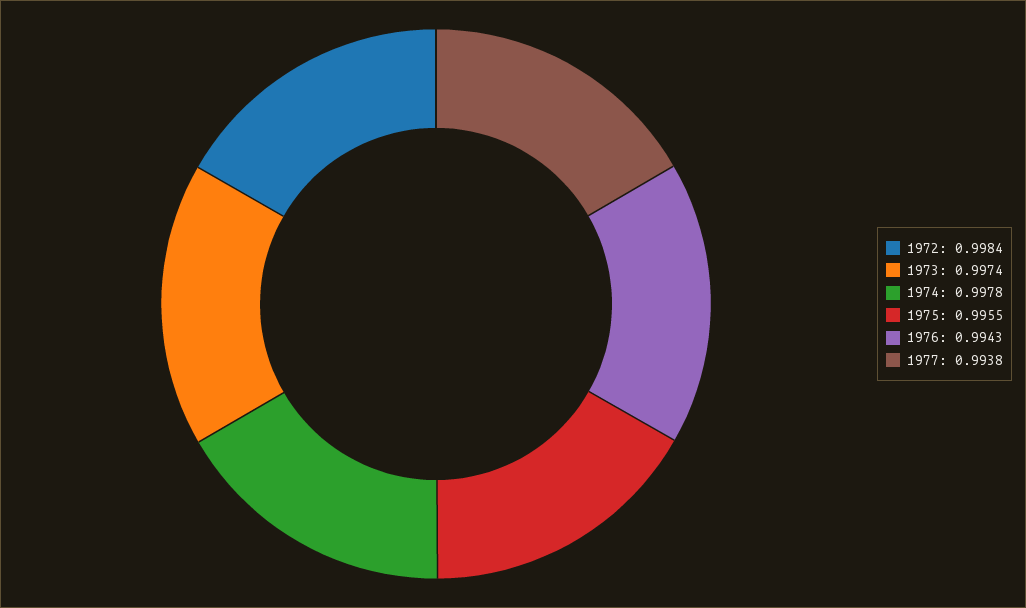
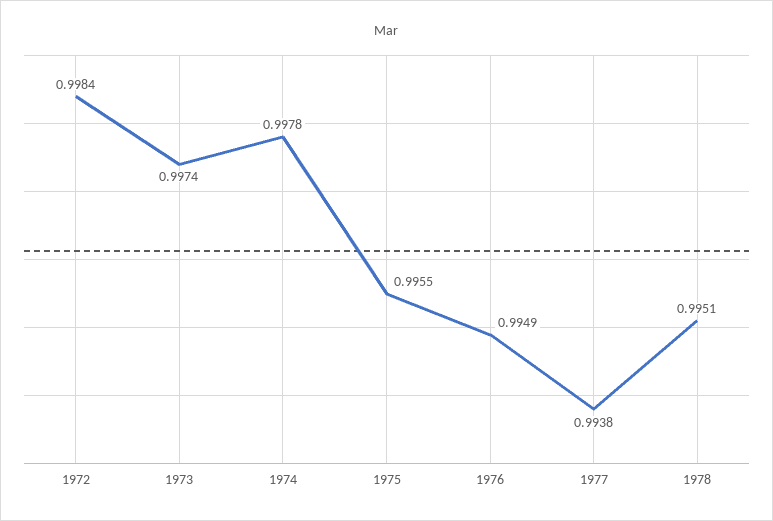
1976: 0.9943 -> 0.9949
1978: none -> 0.9951

